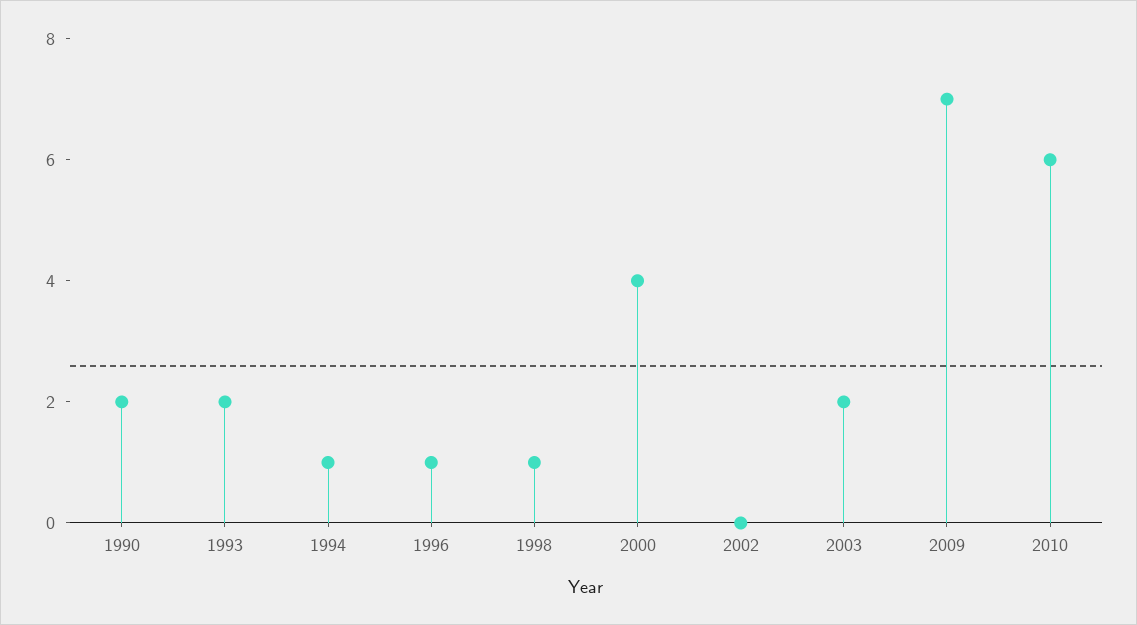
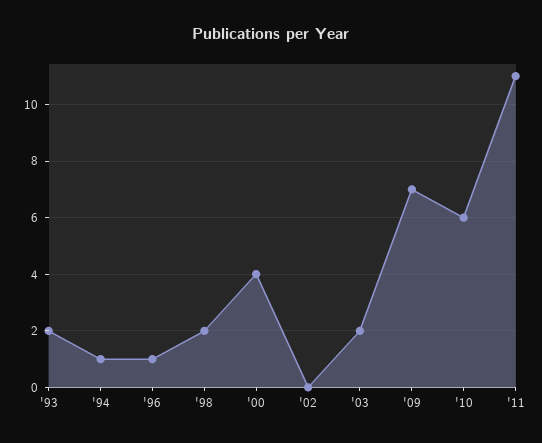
1990: 2 -> none
1998: 1 -> 2
'11: none -> 11

